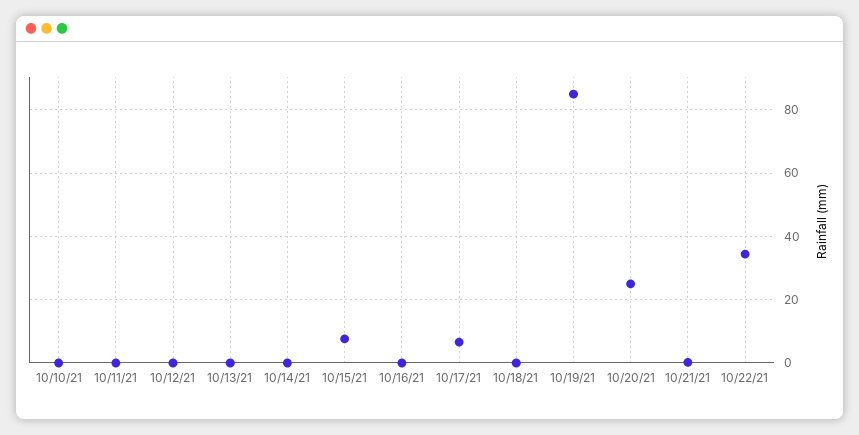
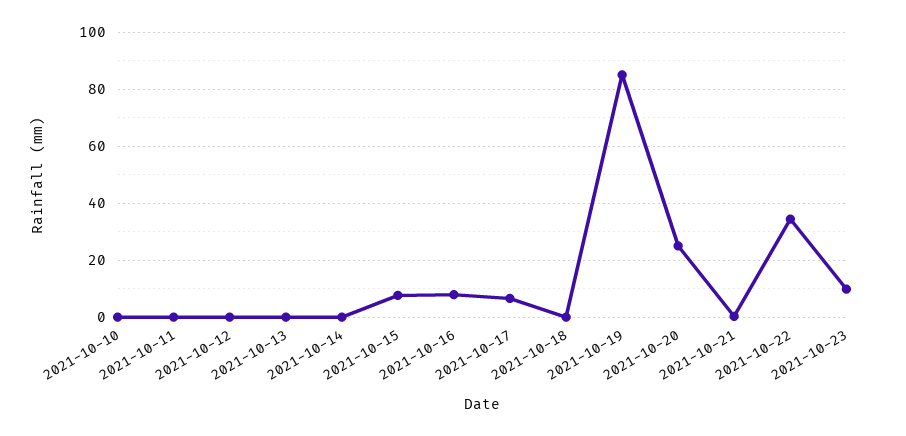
10/16/21: 0 -> 7.5
2021-10-23: none -> 10

